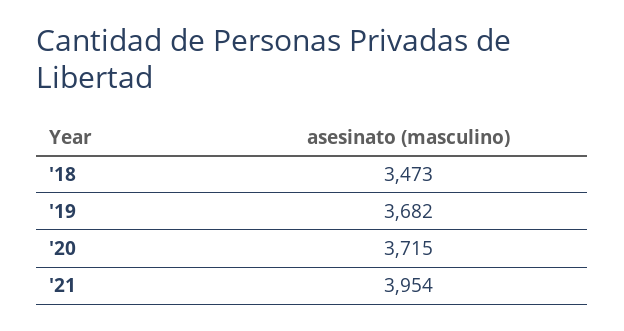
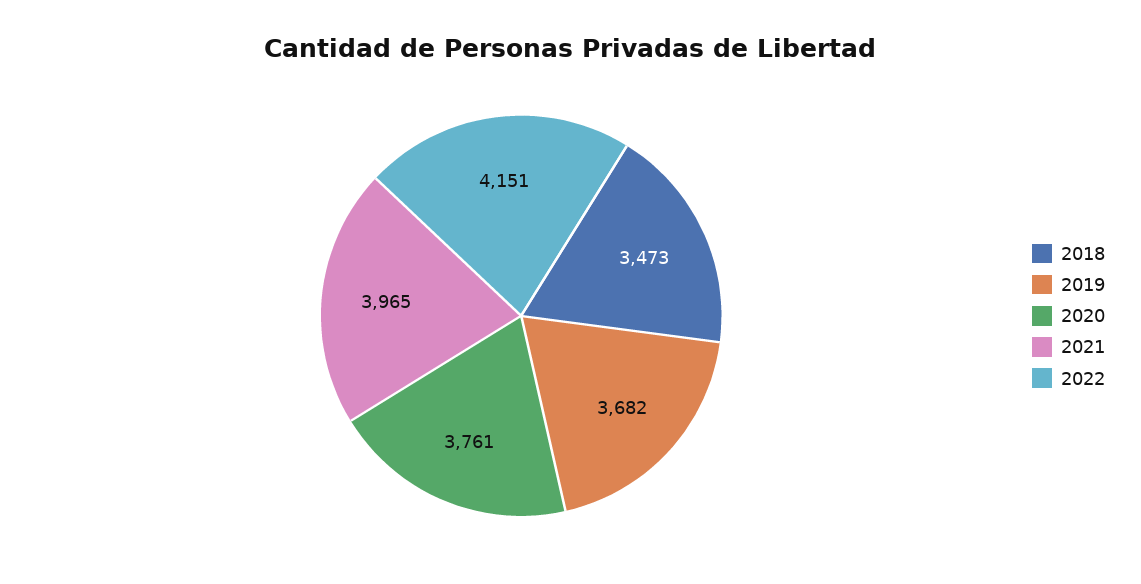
'20: 3715 -> 3761
'21: 3954 -> 3965
2022: none -> 4151

